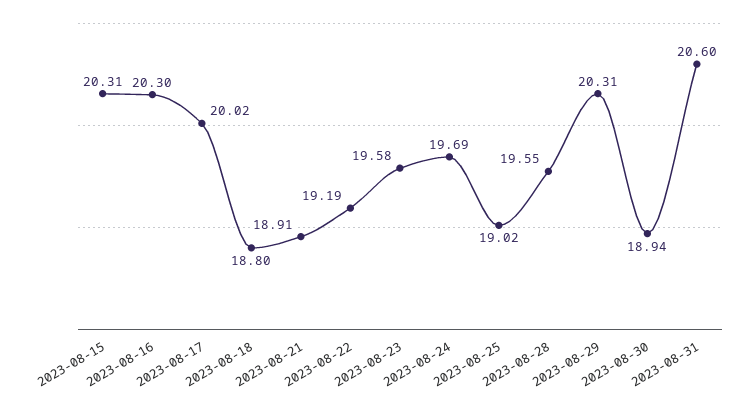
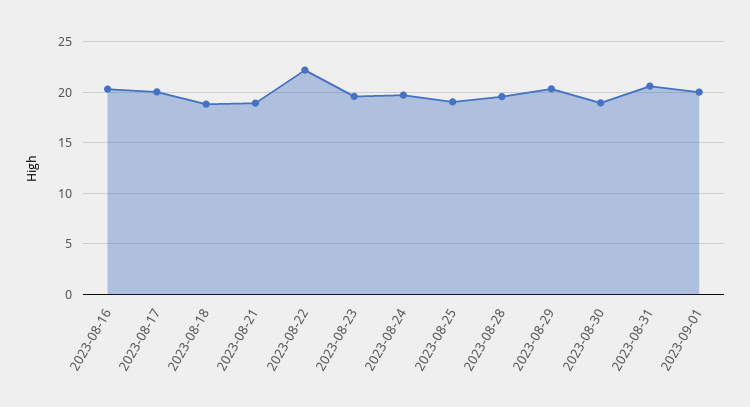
2023-08-15: 20.31 -> none
2023-08-22: 19.19 -> 22
2023-09-01: none -> 20

